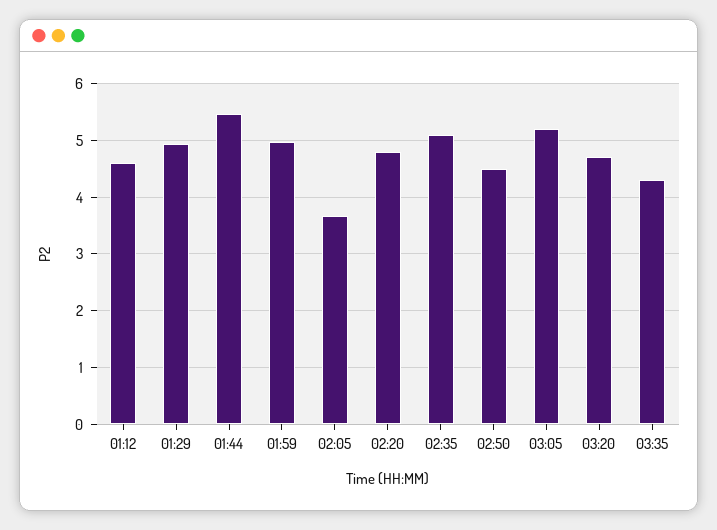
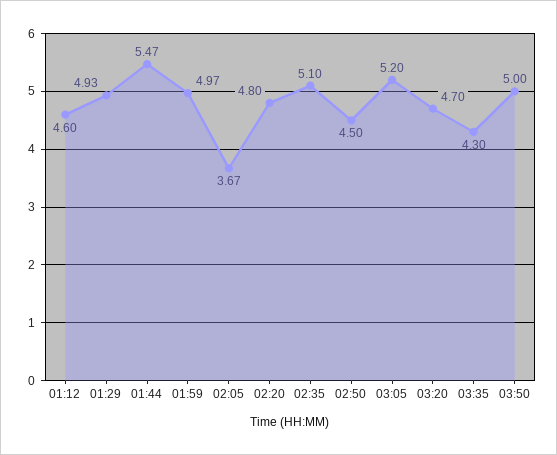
03:50: none -> 5

